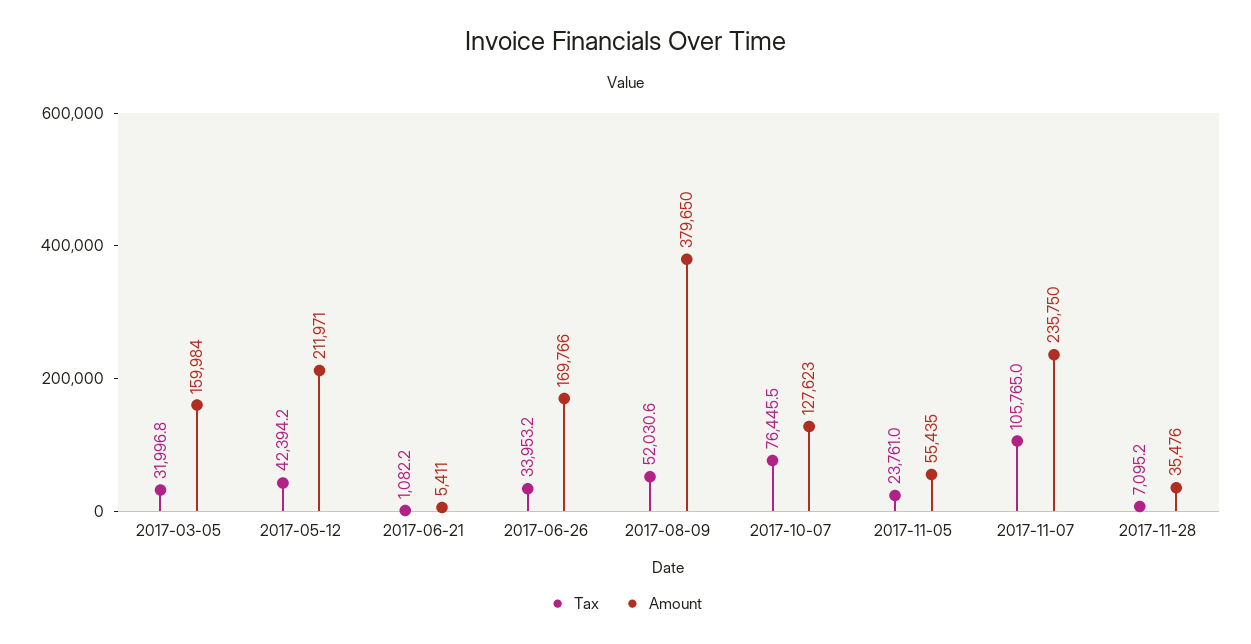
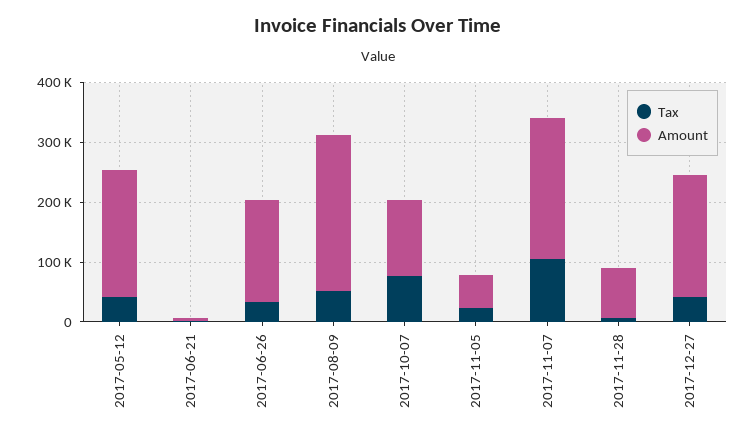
Tax, 2017-03-05: 31996.8 -> none
Amount, 2017-03-05: 159984 -> none
Amount, 2017-08-09: 379650 -> 260000
Amount, 2017-11-28: 35476 -> 80000
Tax, 2017-12-27: none -> 40000
Amount, 2017-12-27: none -> 200000

